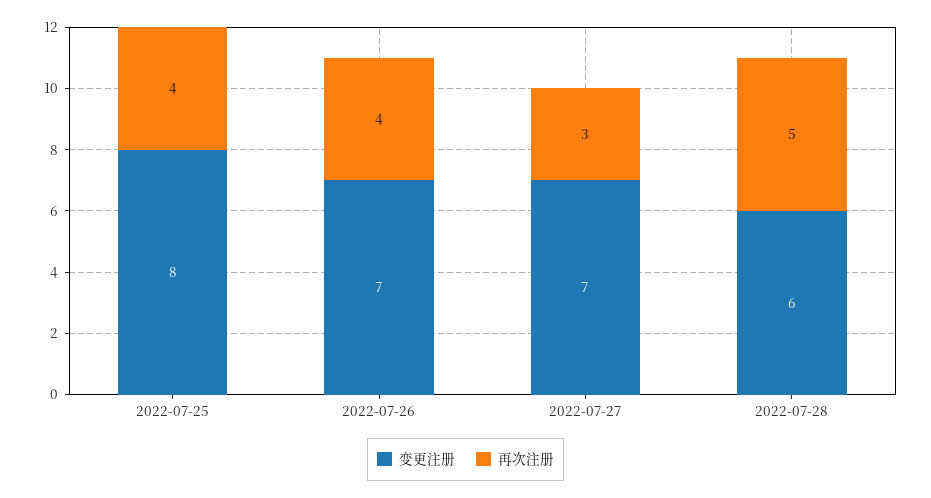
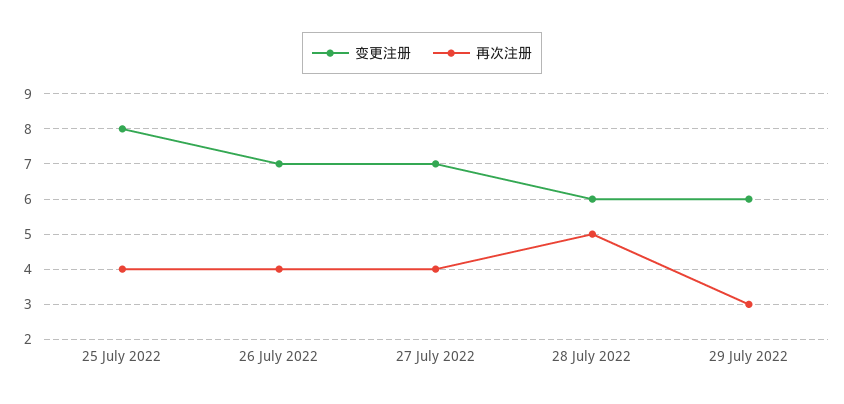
再次注册, 2022-07-27: 3 -> 4
变更注册, 29 July 2022: none -> 6
再次注册, 29 July 2022: none -> 3

